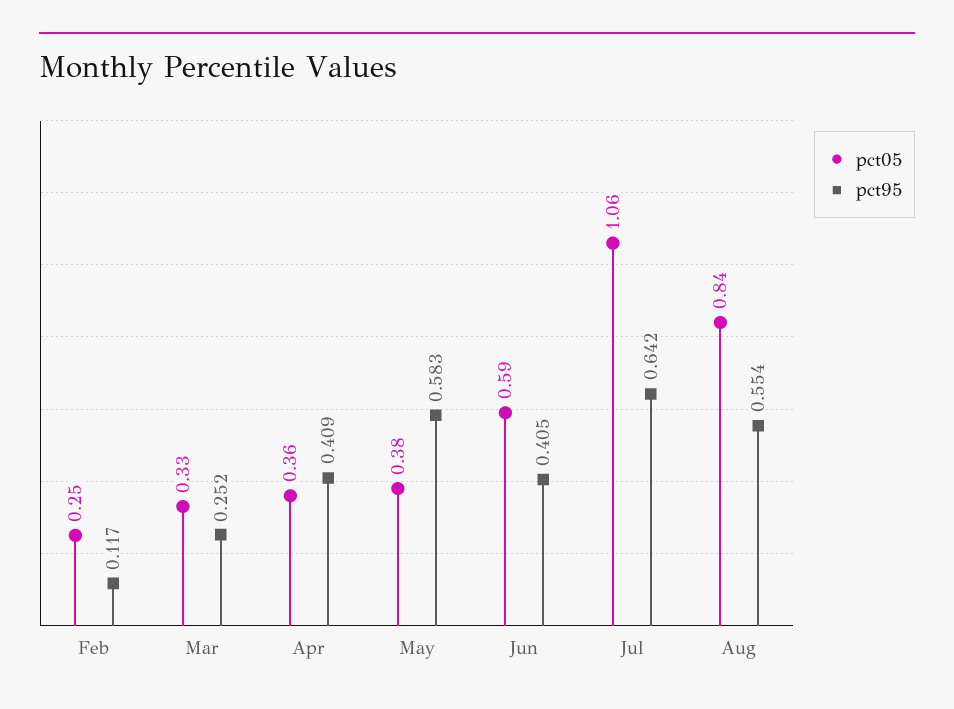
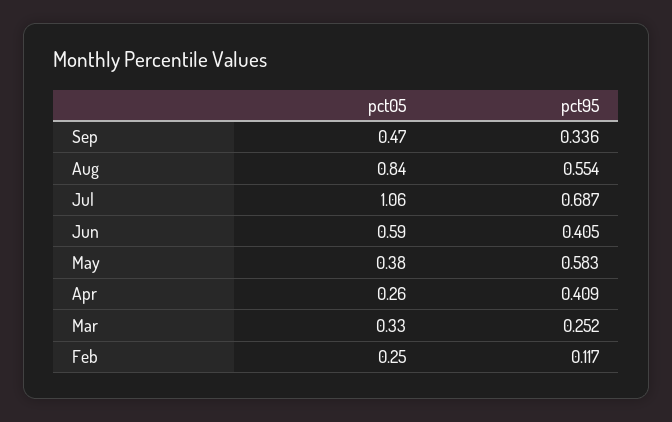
pct05, Apr: 0.36 -> 0.26
pct95, Jul: 0.642 -> 0.687
pct05, Sep: none -> 0.47
pct95, Sep: none -> 0.336

